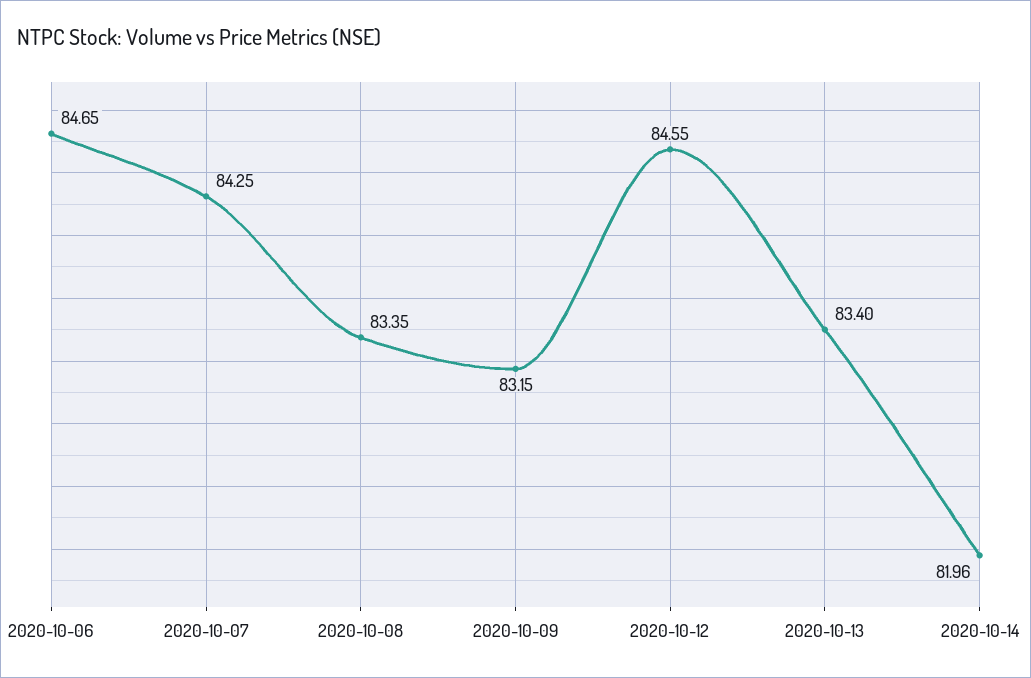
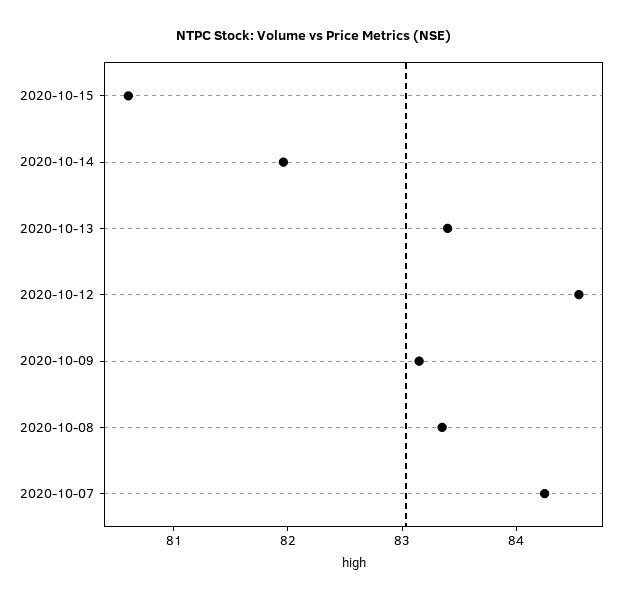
2020-10-06: 84.65 -> none
2020-10-15: none -> 80.6

